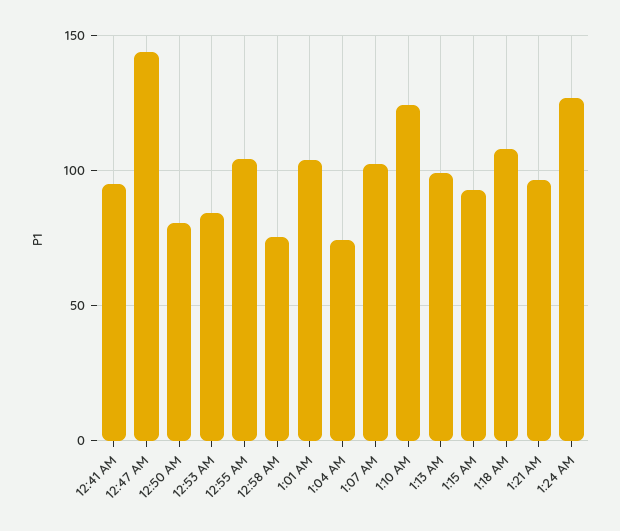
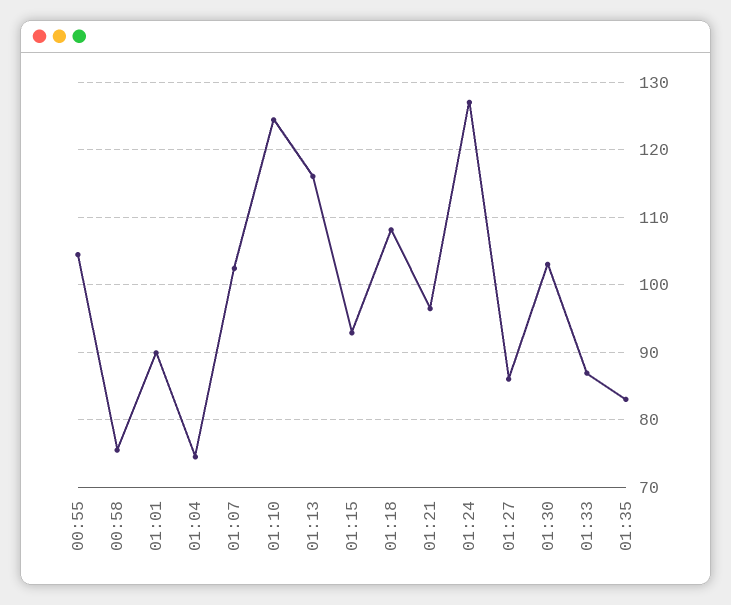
12:41 AM: 95 -> none
12:47 AM: 145 -> none
12:50 AM: 80 -> none
12:53 AM: 85 -> none
1:01 AM: 105 -> 90
1:13 AM: 100 -> 116
01:27: none -> 86
01:30: none -> 103
01:33: none -> 87
01:35: none -> 83

